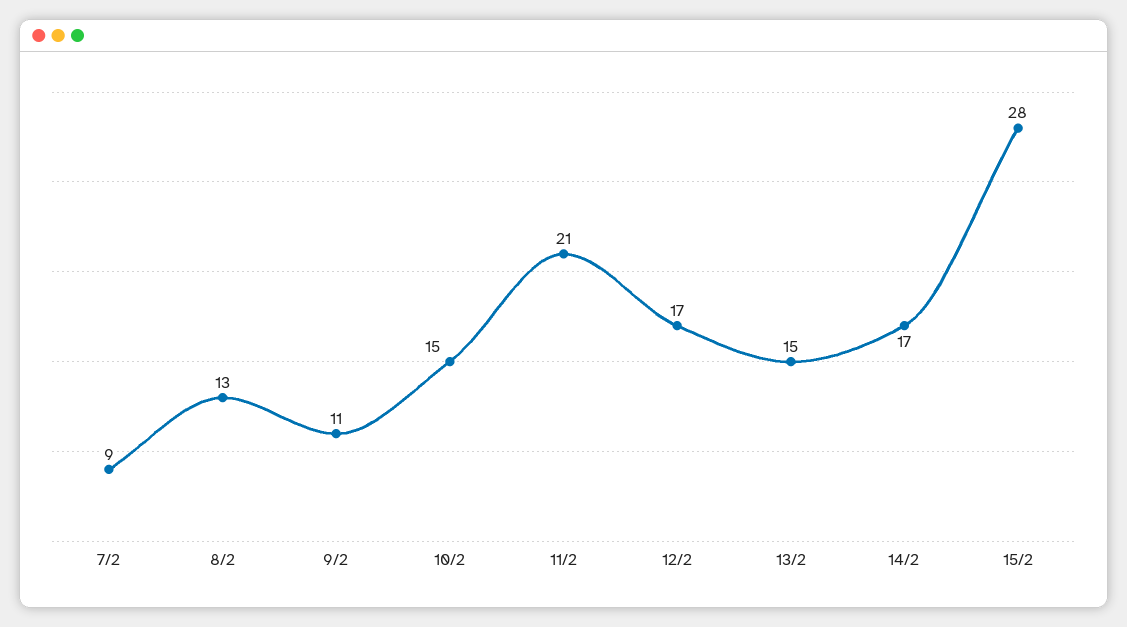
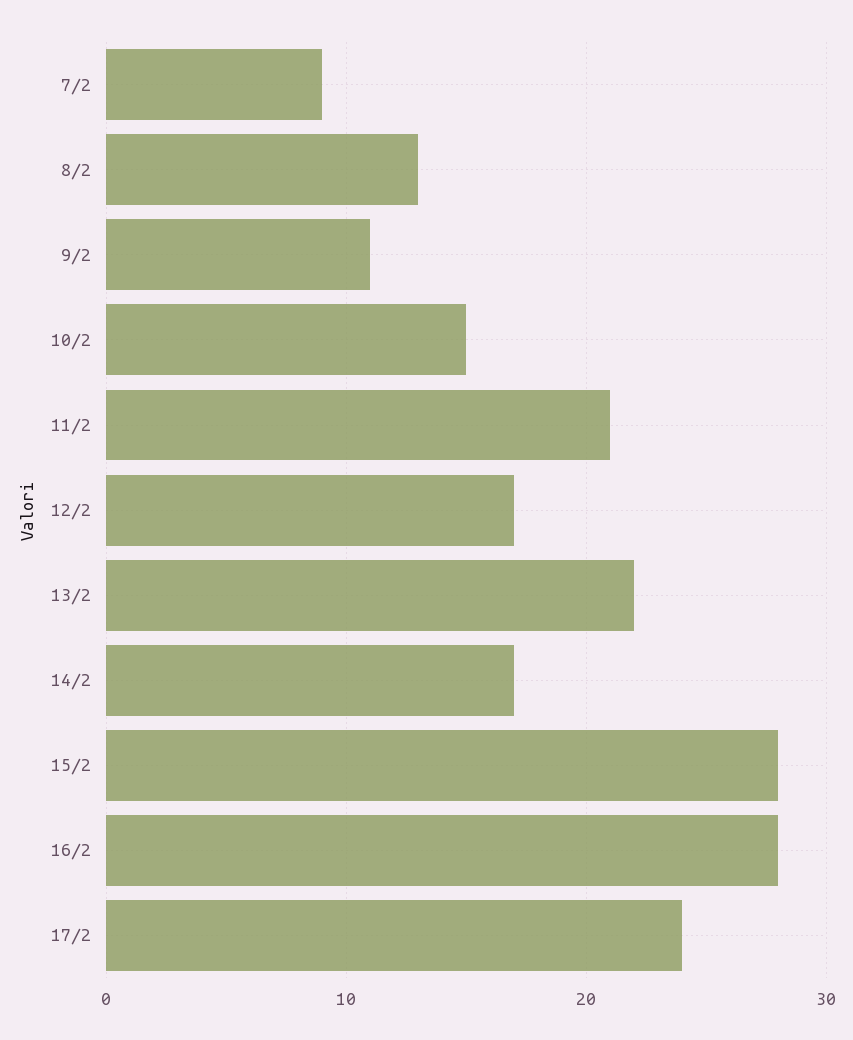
13/2: 15 -> 22
16/2: none -> 28
17/2: none -> 24

